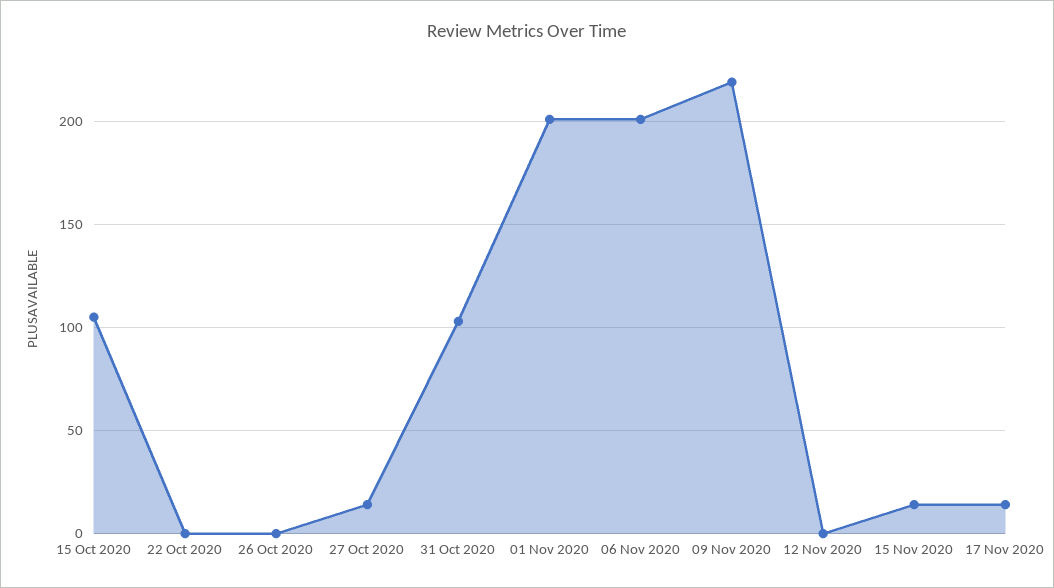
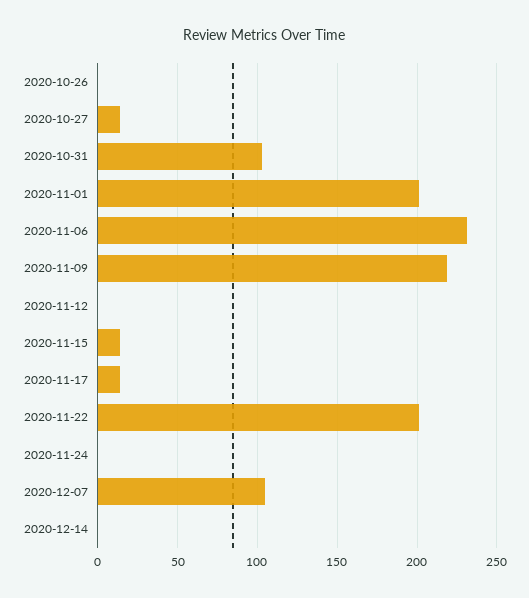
15 Oct 2020: 105 -> none
22 Oct 2020: 0 -> none
06 Nov 2020: 200 -> 230
2020-11-22: none -> 200
2020-11-24: none -> 0
2020-12-07: none -> 105
2020-12-14: none -> 0

